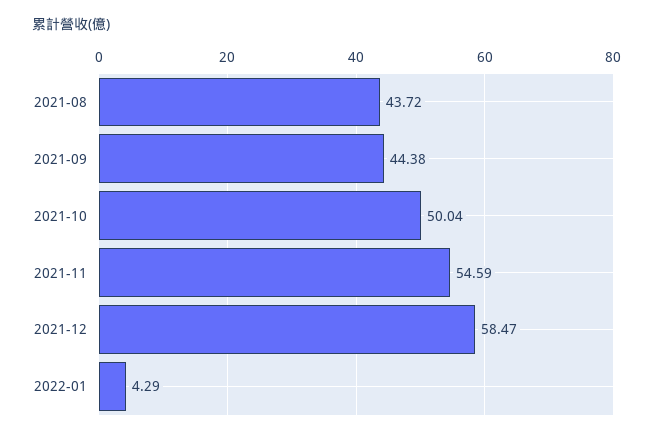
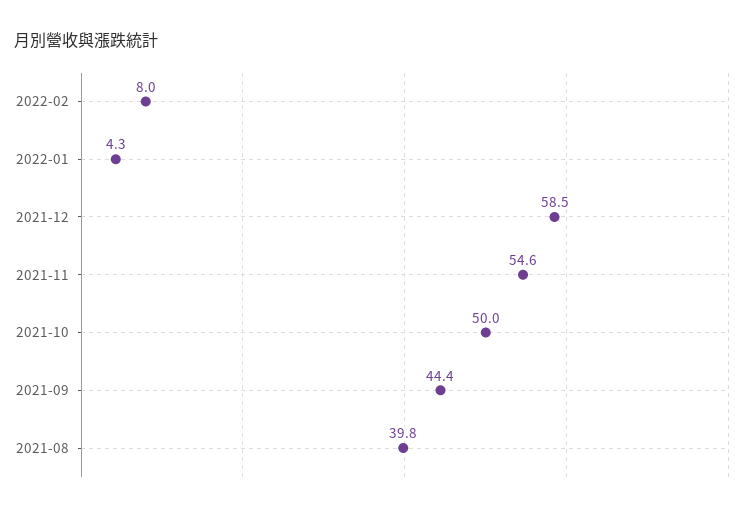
2021-08: 43.72 -> 39.8
2022-02: none -> 8

